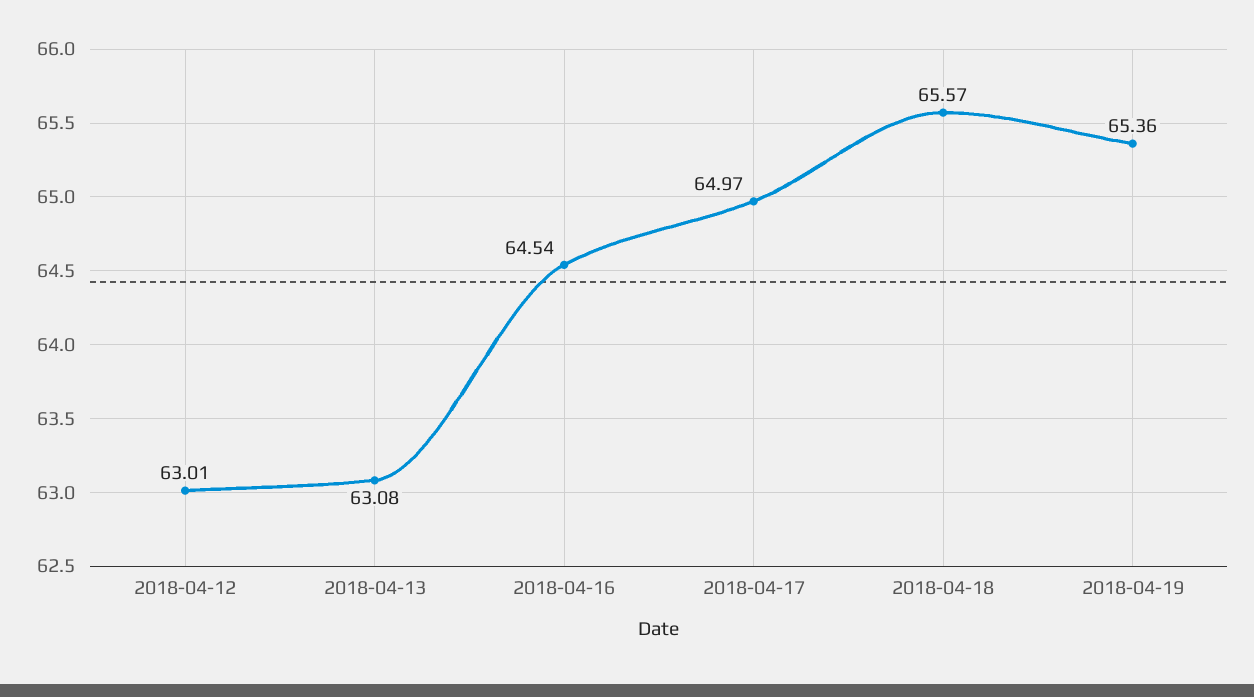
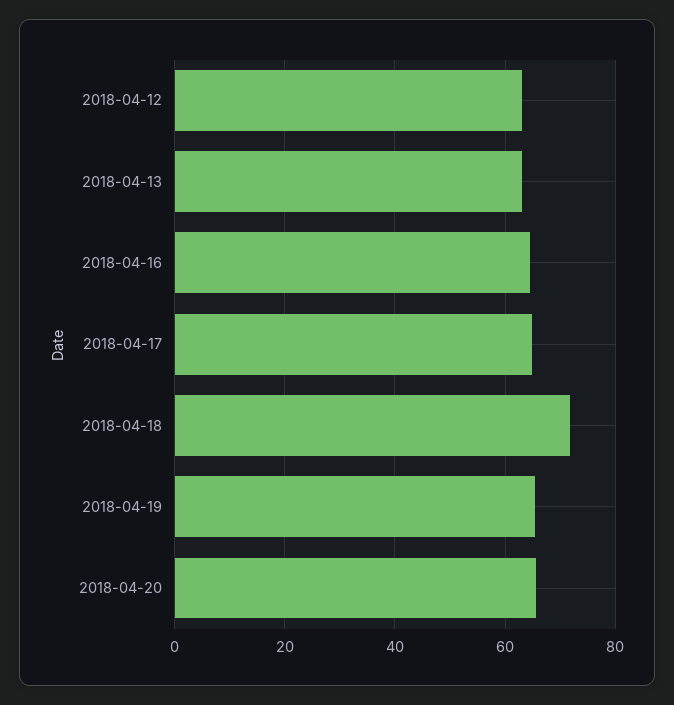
2018-04-18: 65.57 -> 72
2018-04-20: none -> 66

